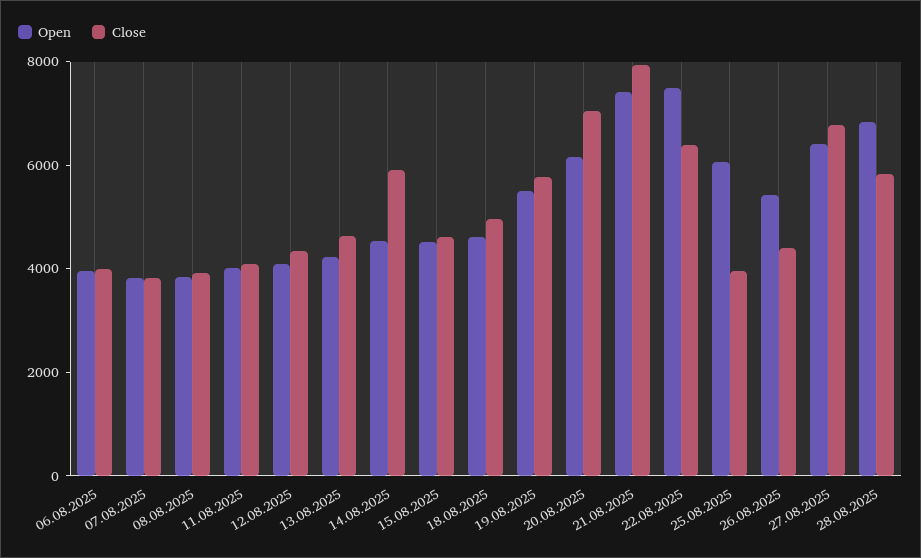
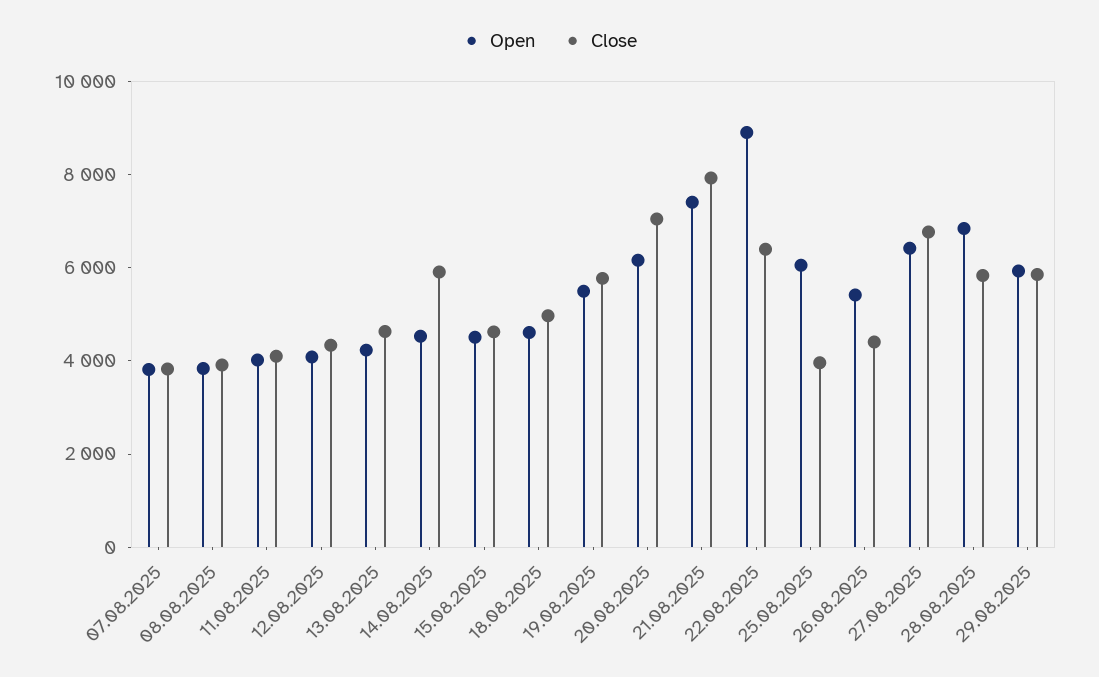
Open, 06.08.2025: 4000 -> none
Close, 06.08.2025: 4000 -> none
Open, 22.08.2025: 7500 -> 9000
Open, 29.08.2025: none -> 6000
Close, 29.08.2025: none -> 6000

